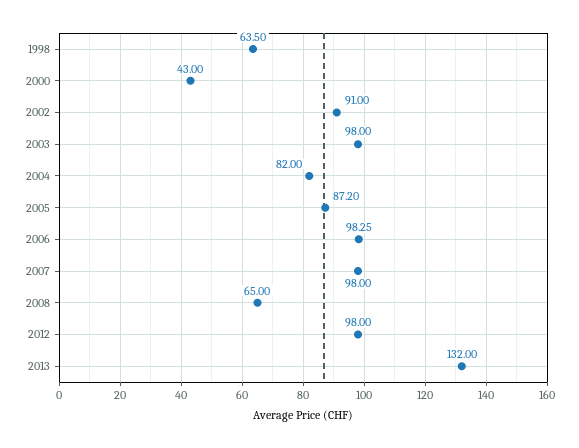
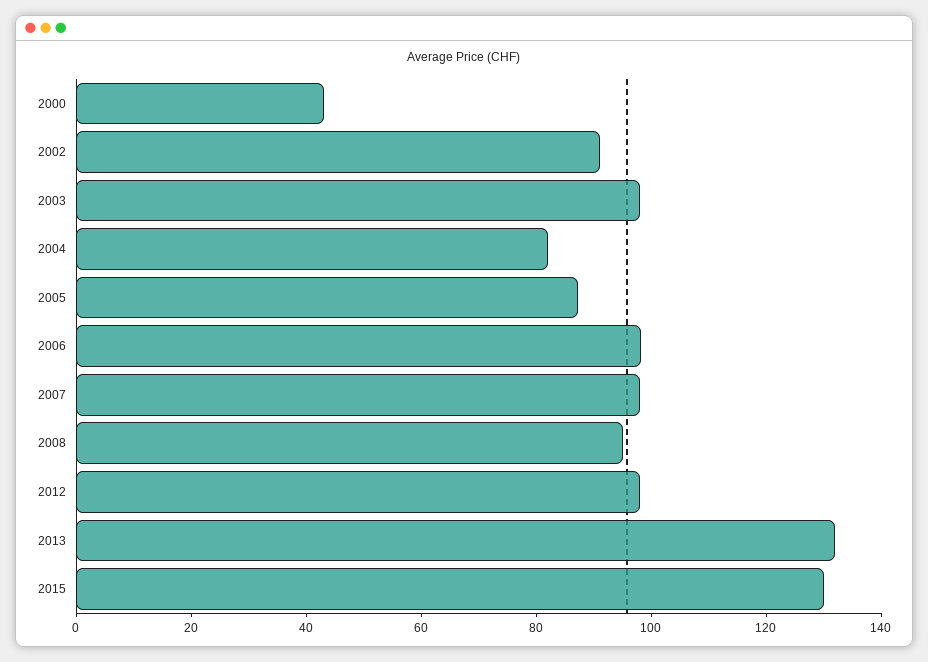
1998: 63.5 -> none
2008: 65 -> 95
2015: none -> 130

